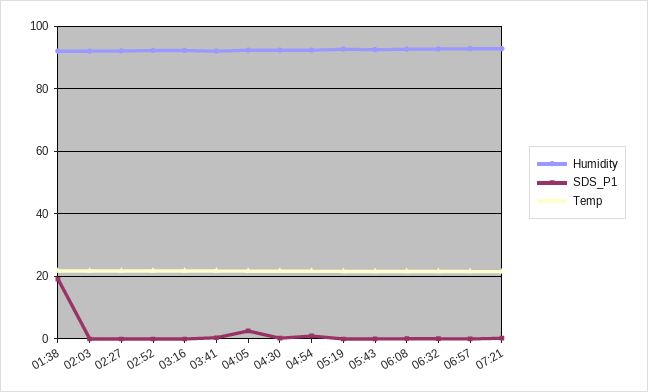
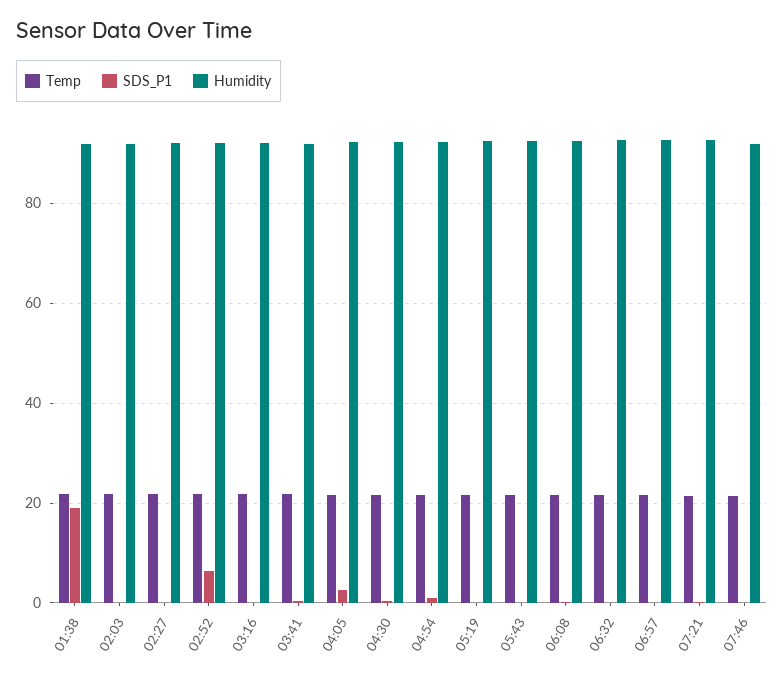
SDS_P1, 02:52: 0 -> 6
Temp, 07:46: none -> 22
SDS_P1, 07:46: none -> 0
Humidity, 07:46: none -> 92

